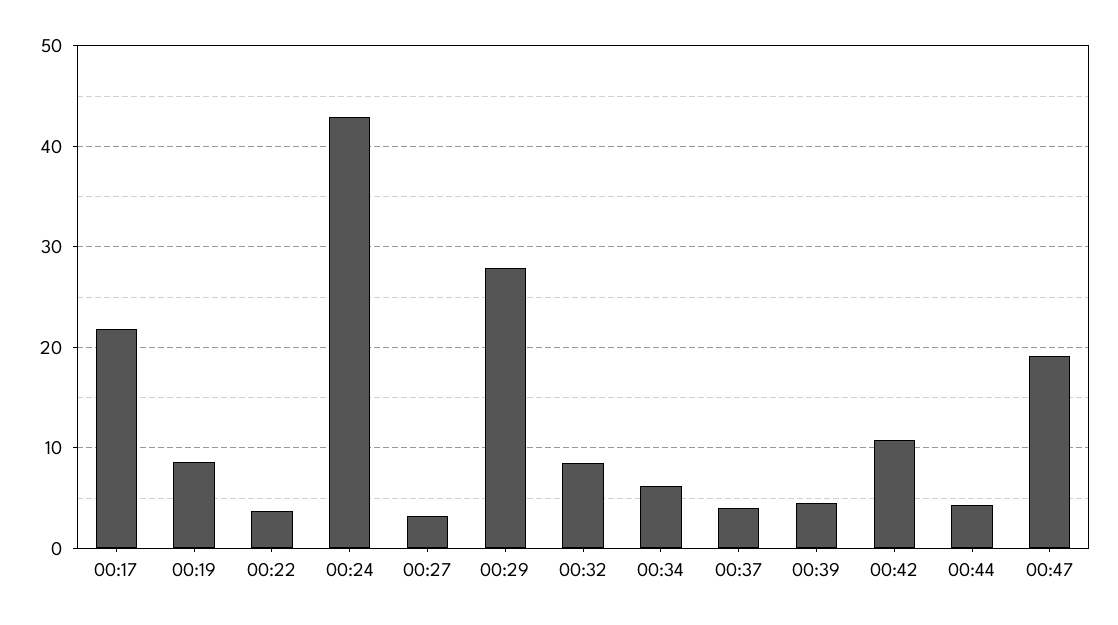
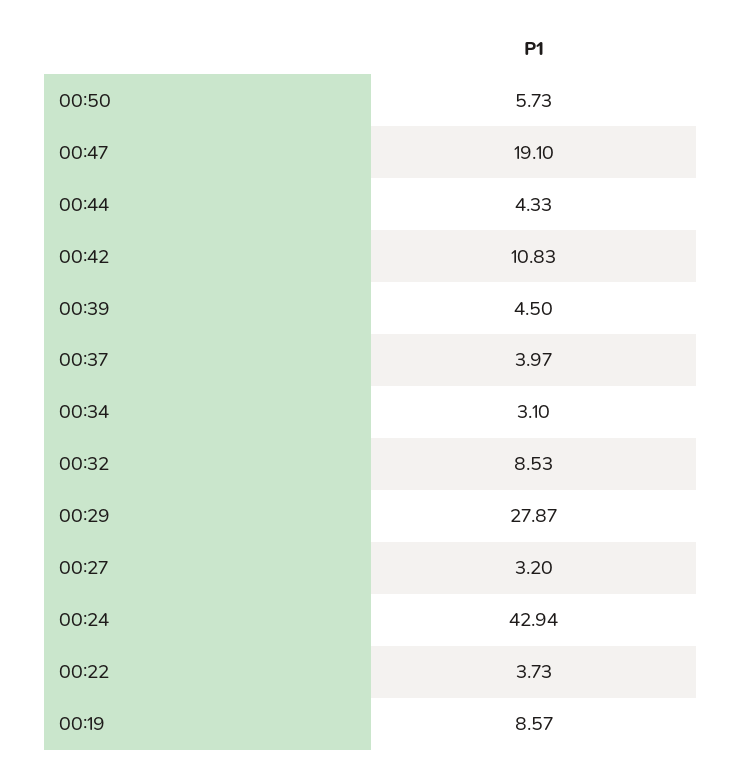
00:17: 22 -> none
00:34: 6 -> 3.1
00:50: none -> 5.73

